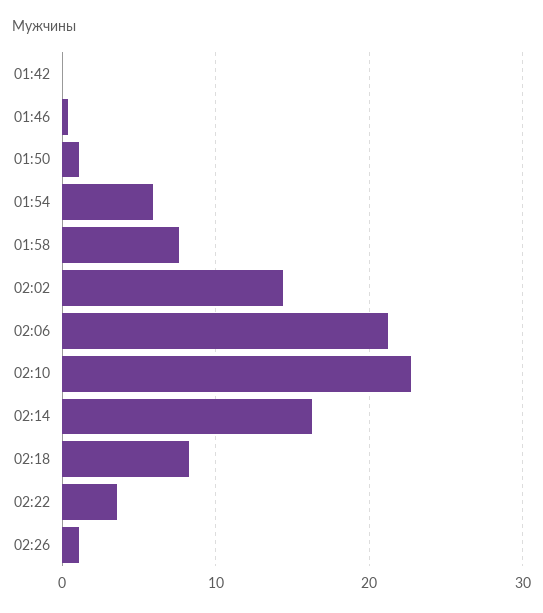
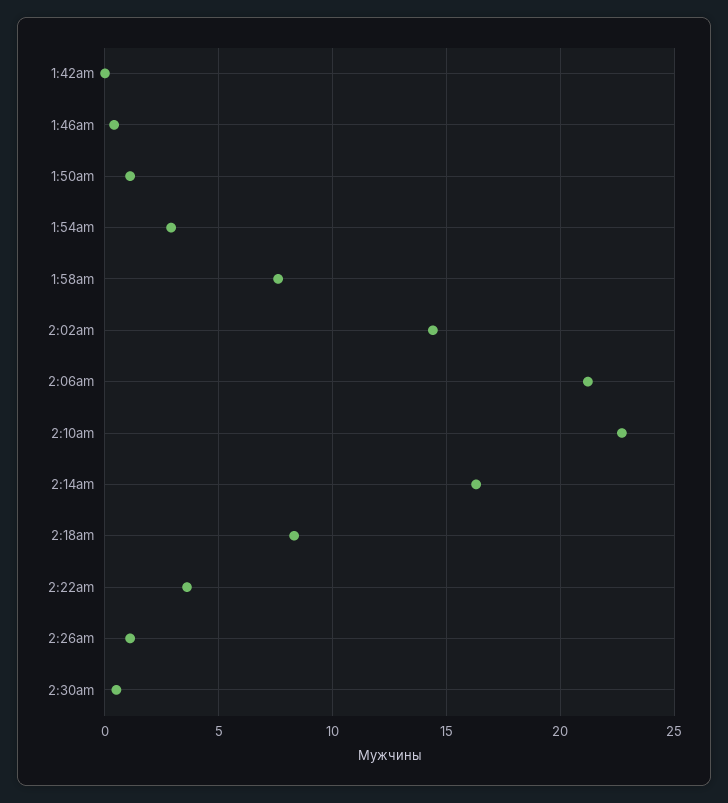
01:54: 6 -> 3
2:30am: none -> 0.5

